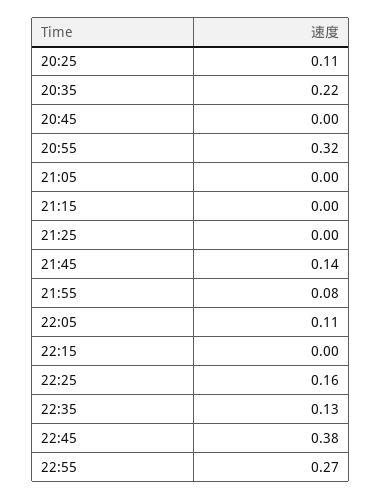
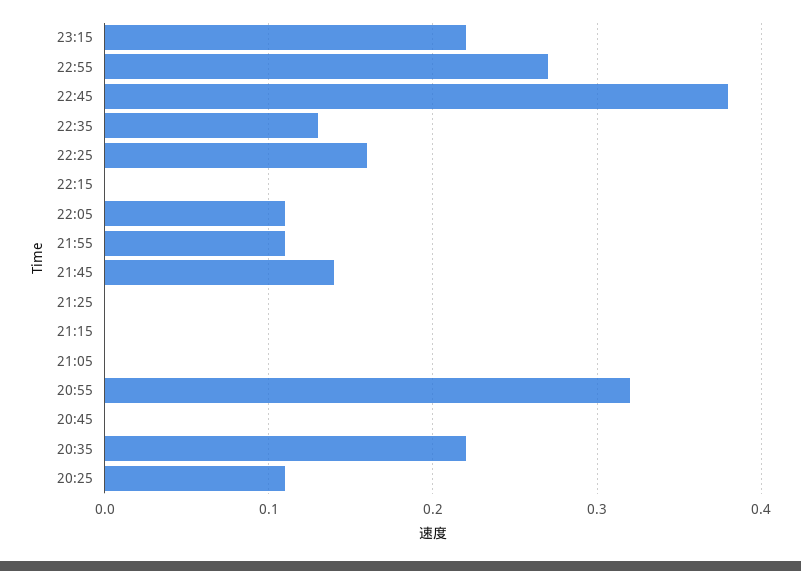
21:55: 0.08 -> 0.11
23:15: none -> 0.22

